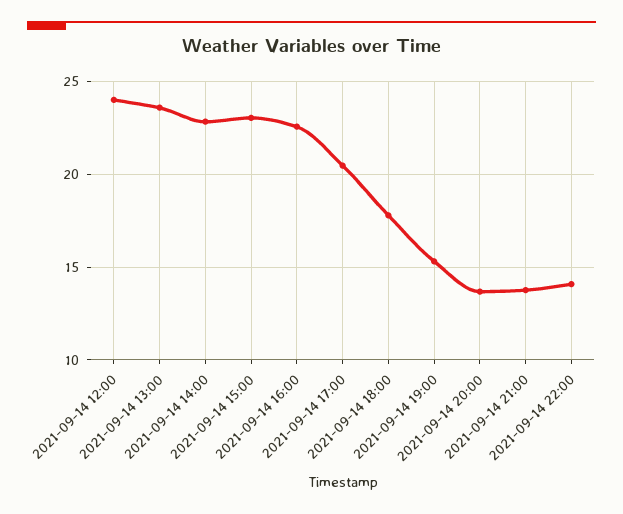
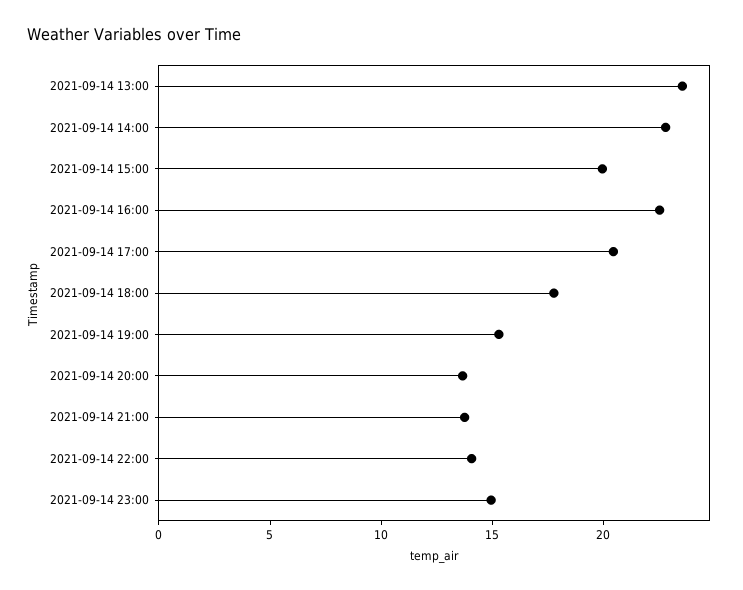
2021-09-14 12:00: 24 -> none
2021-09-14 15:00: 23 -> 20
2021-09-14 23:00: none -> 15

